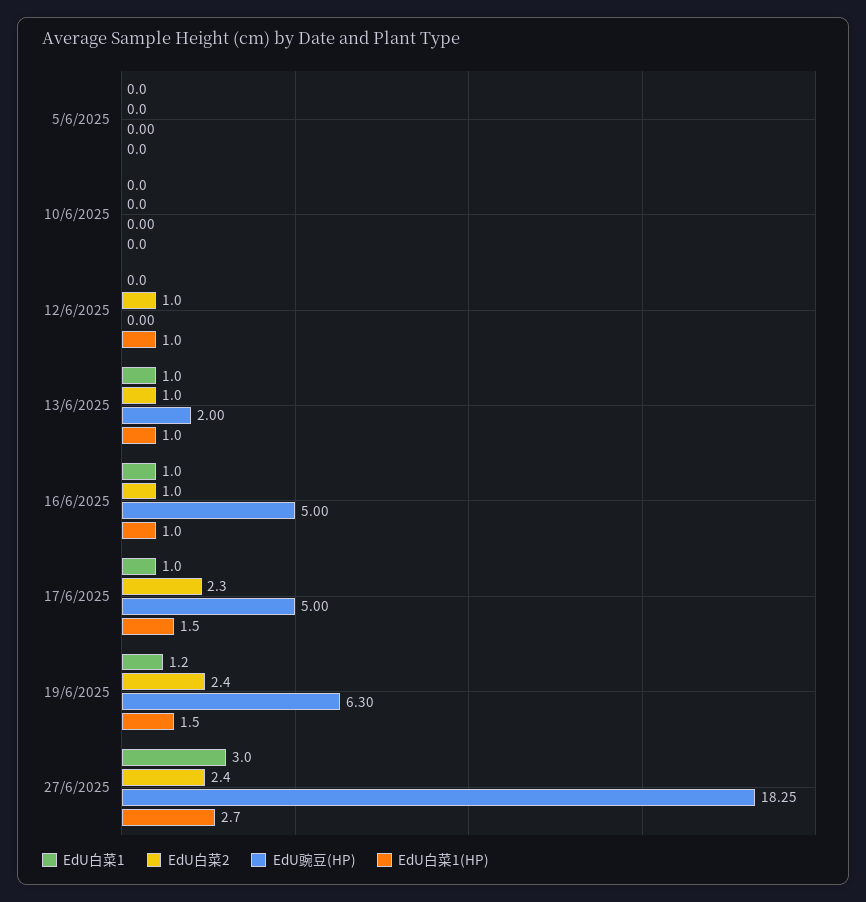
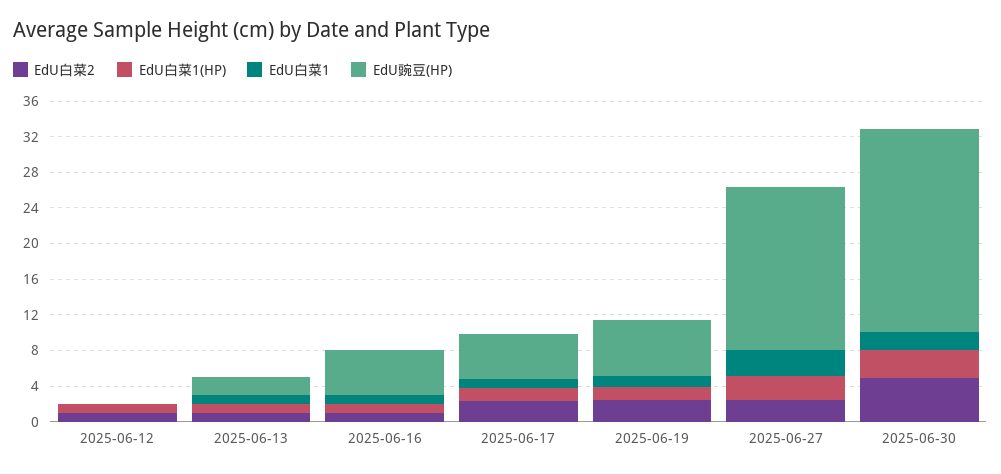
EdU白菜1, 5/6/2025: 0 -> none
EdU白菜2, 5/6/2025: 0 -> none
EdU豌豆(HP), 5/6/2025: 0 -> none
EdU白菜1(HP), 5/6/2025: 0 -> none
EdU白菜1, 10/6/2025: 0 -> none
EdU白菜2, 10/6/2025: 0 -> none
EdU豌豆(HP), 10/6/2025: 0 -> none
EdU白菜1(HP), 10/6/2025: 0 -> none
EdU白菜2, 2025-06-30: none -> 5
EdU白菜1(HP), 2025-06-30: none -> 3
EdU白菜1, 2025-06-30: none -> 2
EdU豌豆(HP), 2025-06-30: none -> 23

